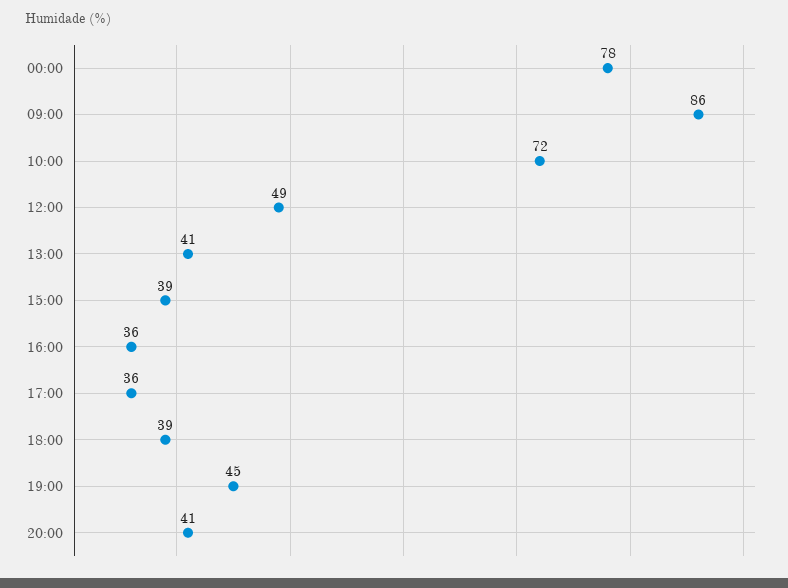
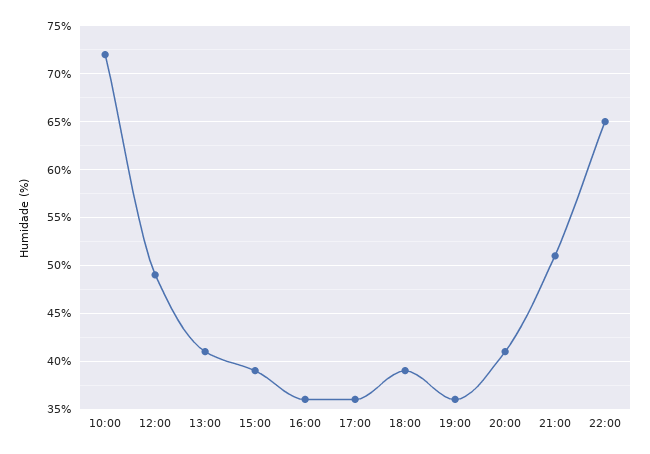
00:00: 78 -> none
09:00: 86 -> none
19:00: 45 -> 36
21:00: none -> 51
22:00: none -> 65

